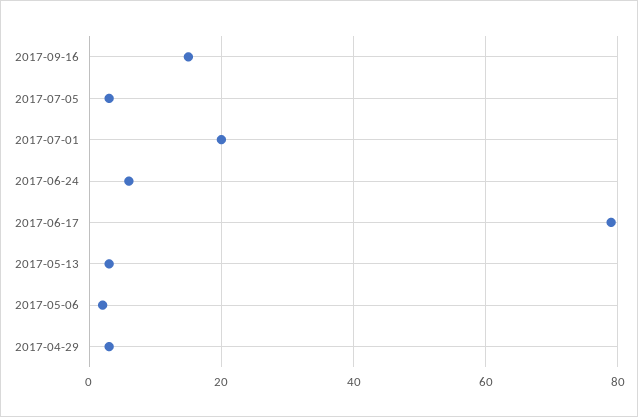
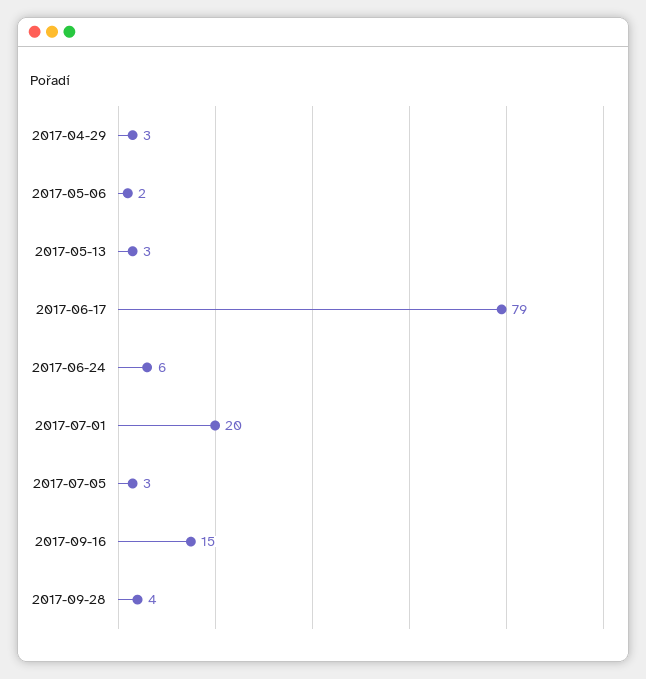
2017-09-28: none -> 4

